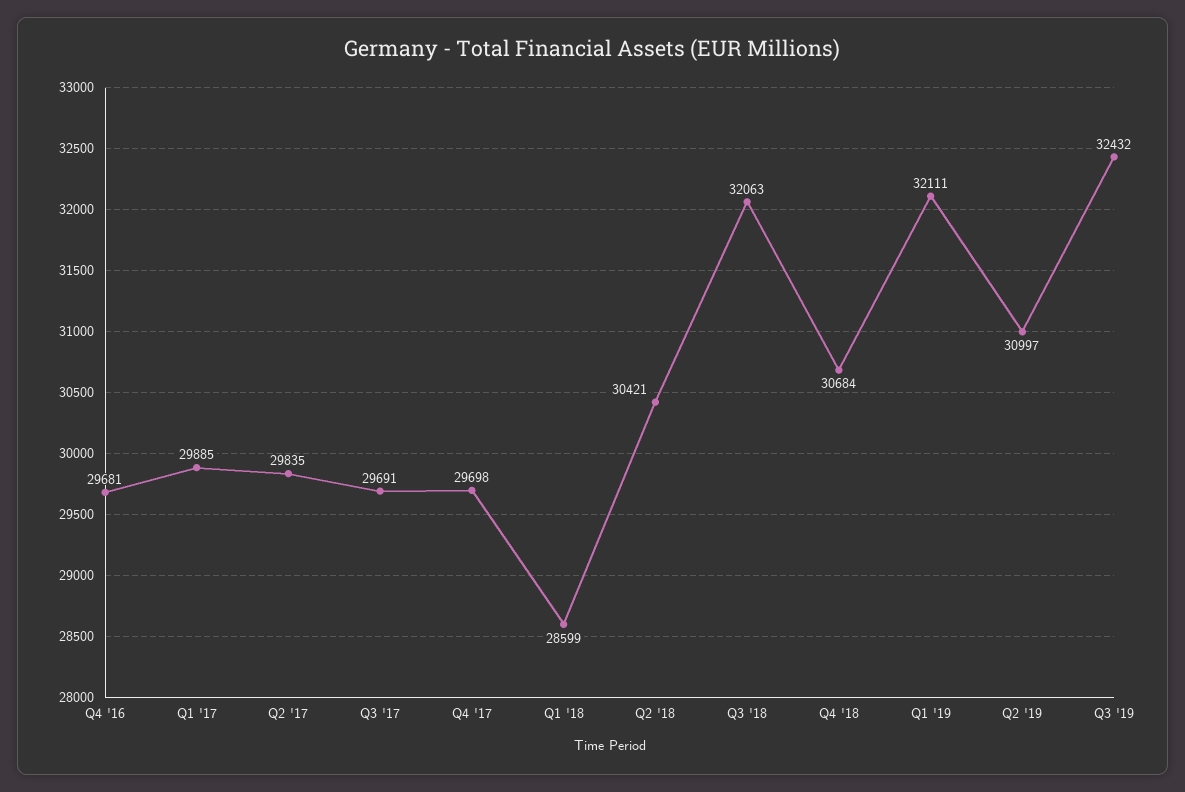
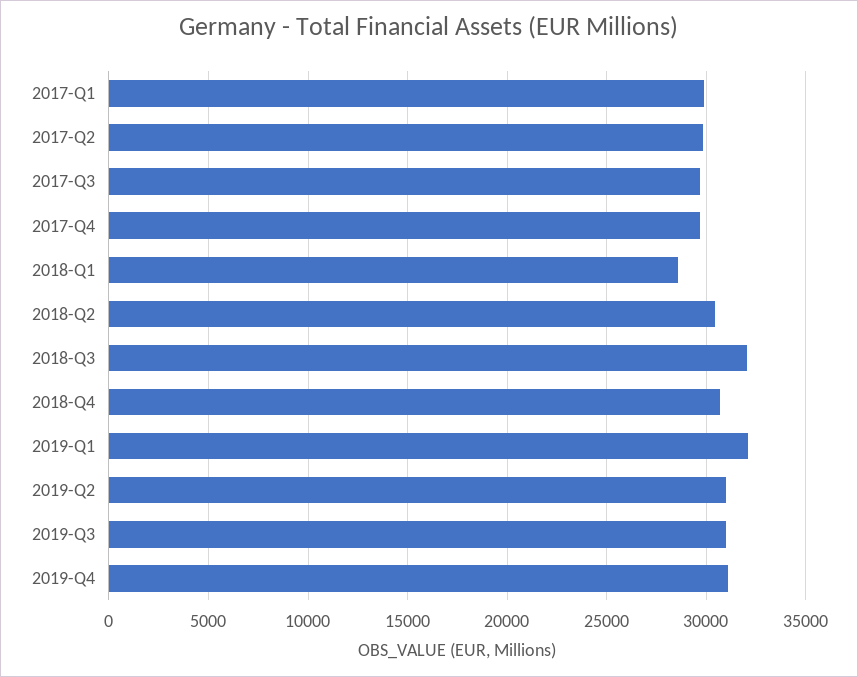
Q4 '16: 29681 -> none
Q3 '19: 32432 -> 31000
2019-Q4: none -> 31000

